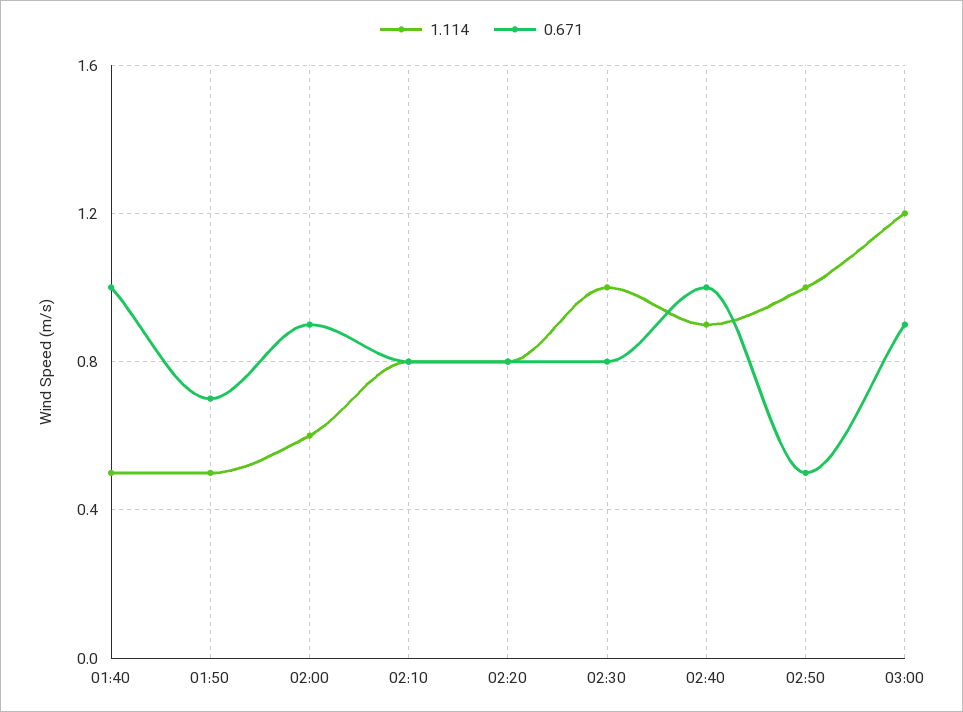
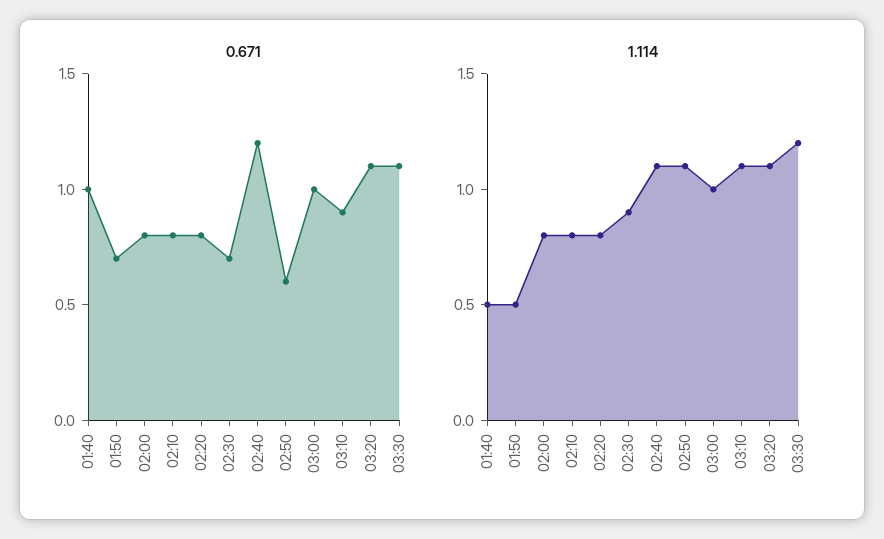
1.114, 02:00: 0.6 -> 0.8
0.671, 02:00: 0.9 -> 0.8
1.114, 02:30: 1 -> 0.9
0.671, 02:30: 0.8 -> 0.7
1.114, 02:40: 0.9 -> 1.1
0.671, 02:40: 1 -> 1.2
1.114, 02:50: 1 -> 1.1
0.671, 02:50: 0.5 -> 0.6
1.114, 03:00: 1.2 -> 1
0.671, 03:00: 0.9 -> 1
0.671, 03:10: none -> 0.9
0.671, 03:20: none -> 1.1
0.671, 03:30: none -> 1.1
1.114, 03:10: none -> 1.1
1.114, 03:20: none -> 1.1
1.114, 03:30: none -> 1.2

